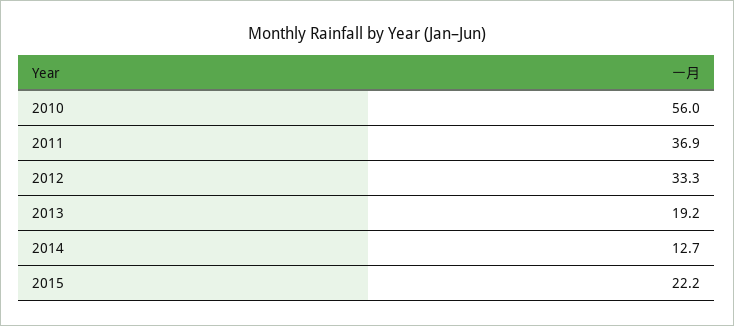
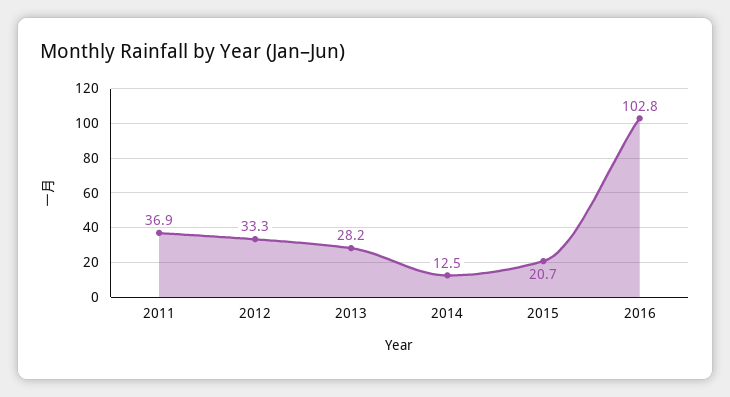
2010: 56 -> none
2013: 19.2 -> 28.2
2014: 12.7 -> 12.5
2015: 22.2 -> 20.7
2016: none -> 102.8

